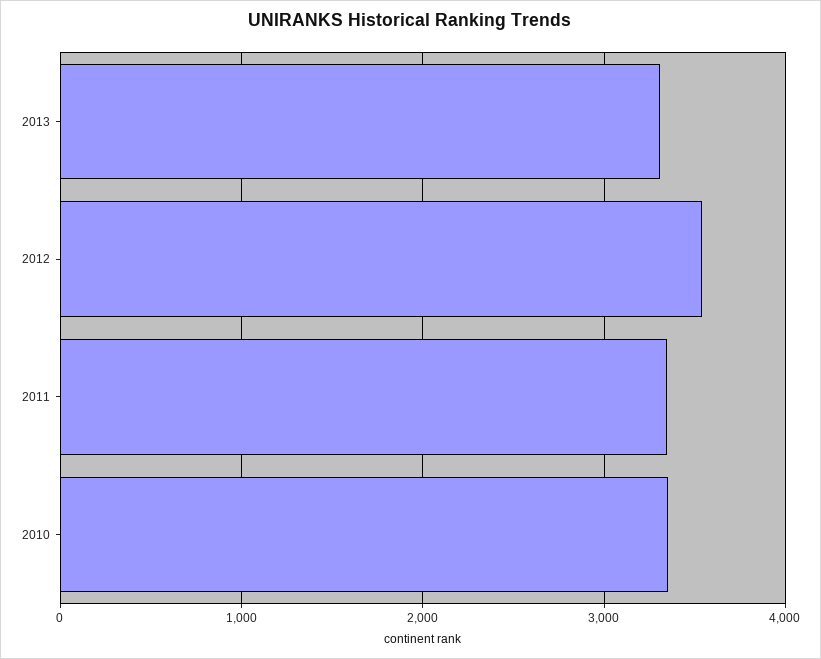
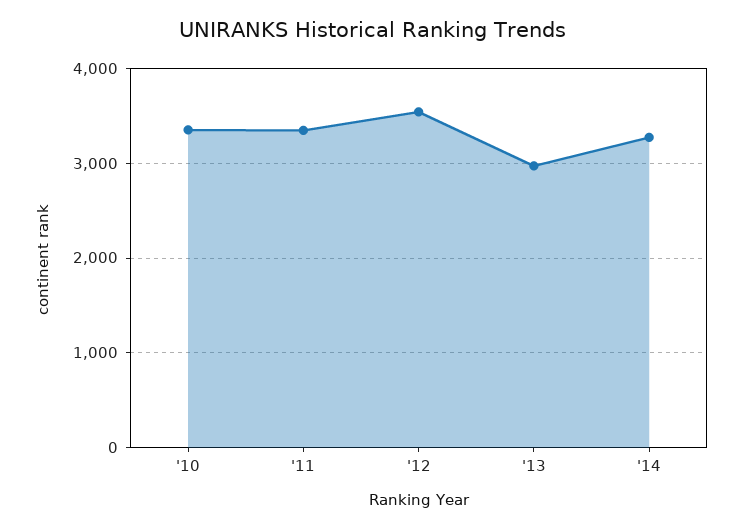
2013: 3300 -> 3000
'14: none -> 3300

